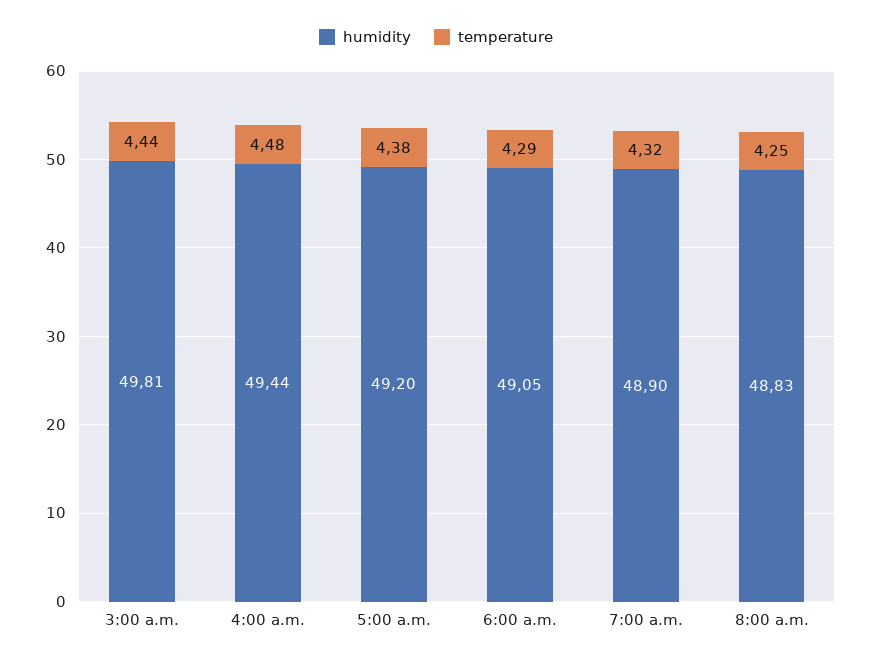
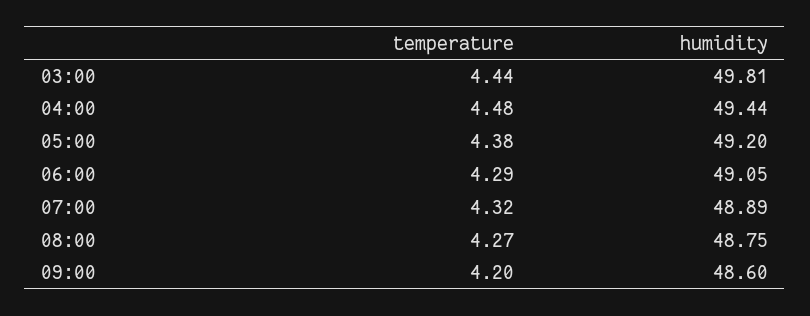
humidity, 7:00 a.m.: 48.9 -> 48.89
humidity, 8:00 a.m.: 48.83 -> 48.75
temperature, 8:00 a.m.: 4.25 -> 4.27
temperature, 09:00: none -> 4.2
humidity, 09:00: none -> 48.6

